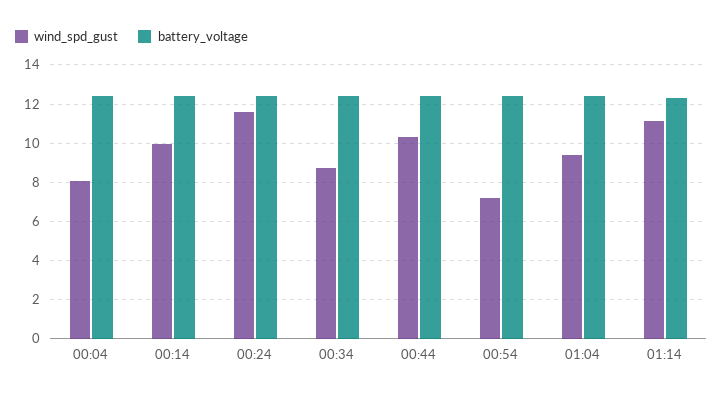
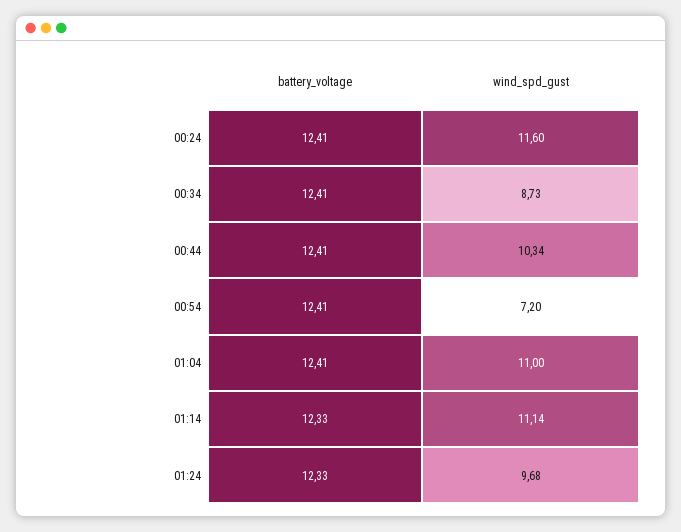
wind_spd_gust, 00:04: 8 -> none
battery_voltage, 00:04: 12.5 -> none
wind_spd_gust, 00:14: 10 -> none
battery_voltage, 00:14: 12.5 -> none
wind_spd_gust, 01:04: 9.5 -> 11
battery_voltage, 01:24: none -> 12.33
wind_spd_gust, 01:24: none -> 9.68

